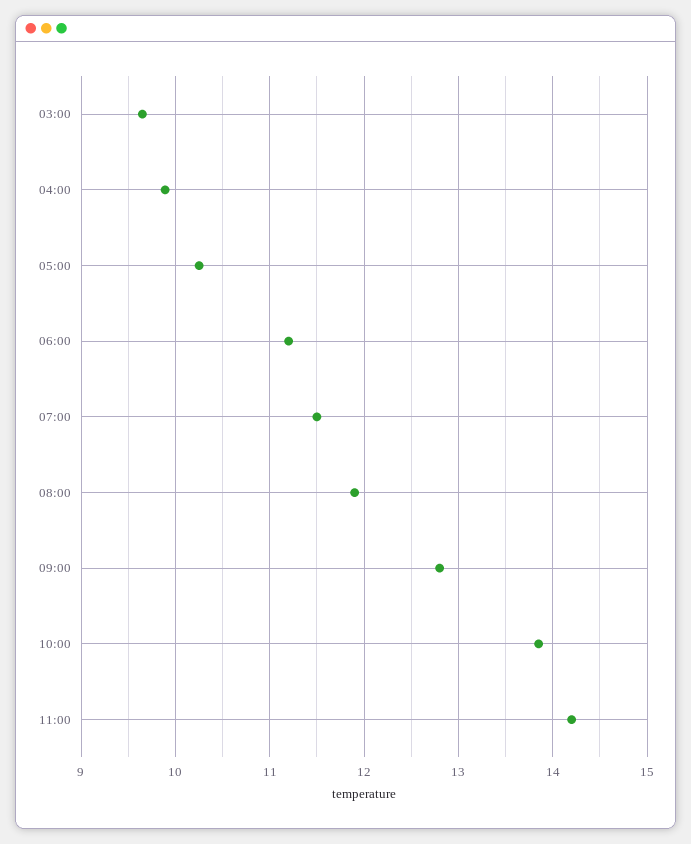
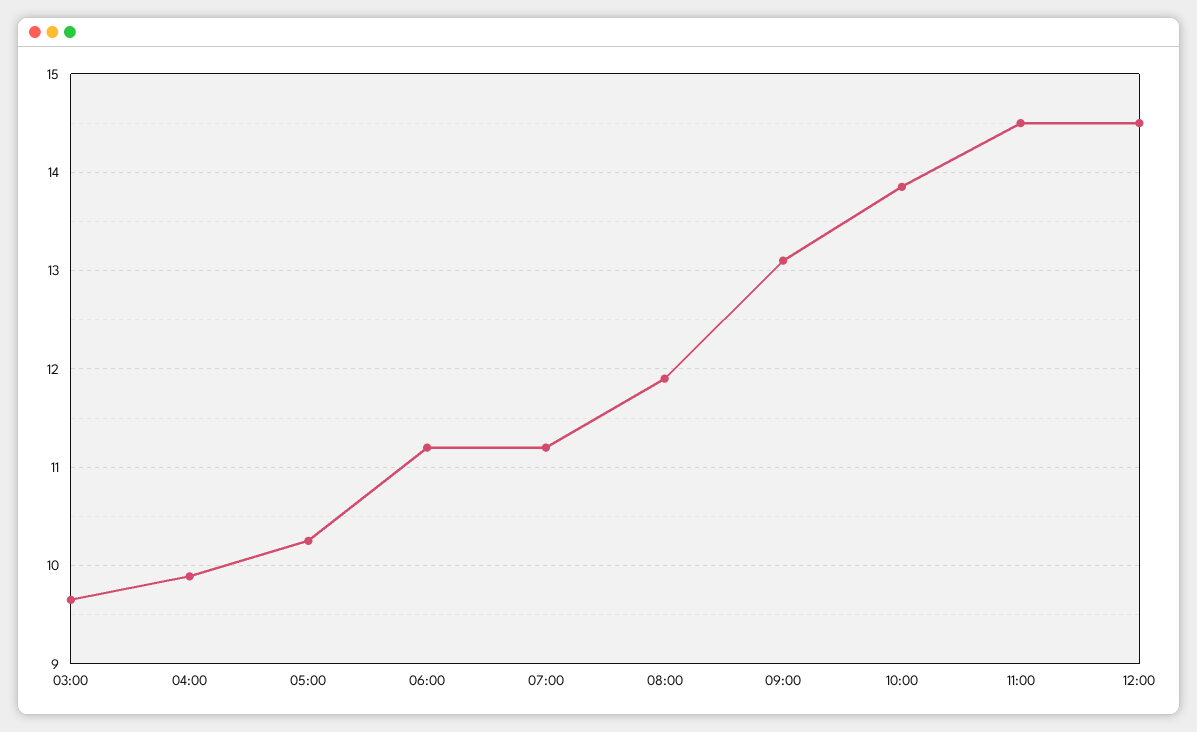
07:00: 11.5 -> 11.2
09:00: 12.8 -> 13.1
11:00: 14.2 -> 14.5
12:00: none -> 14.5

